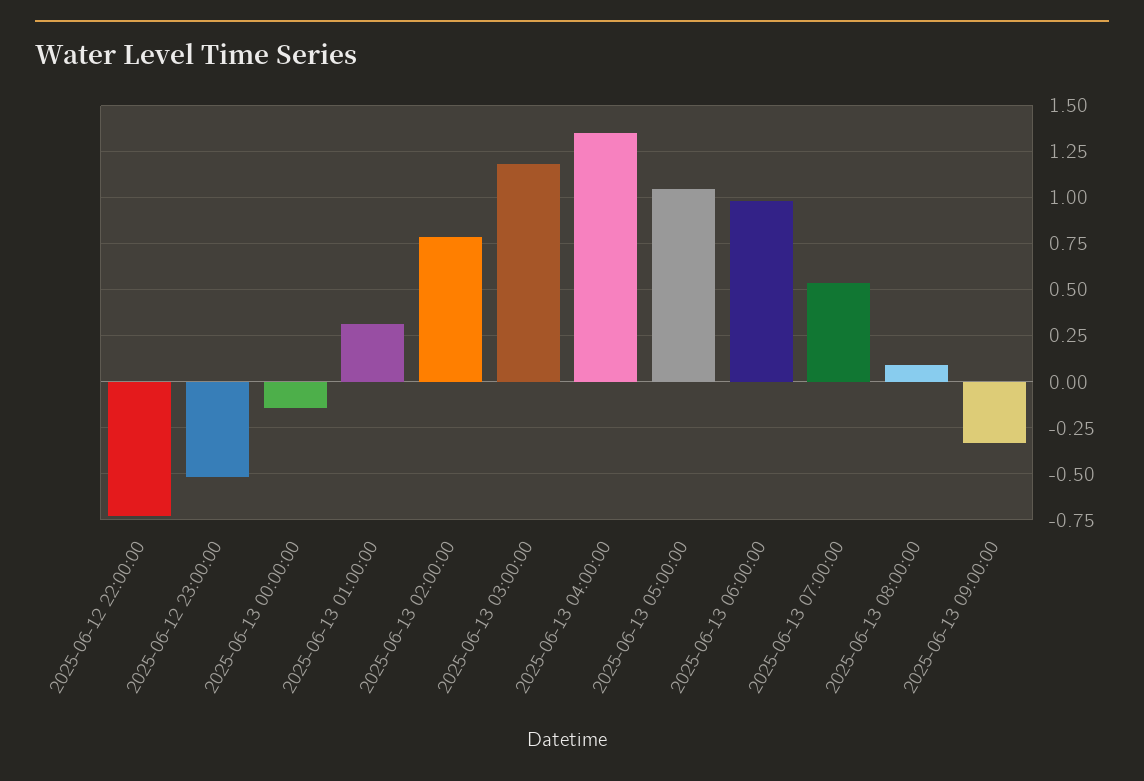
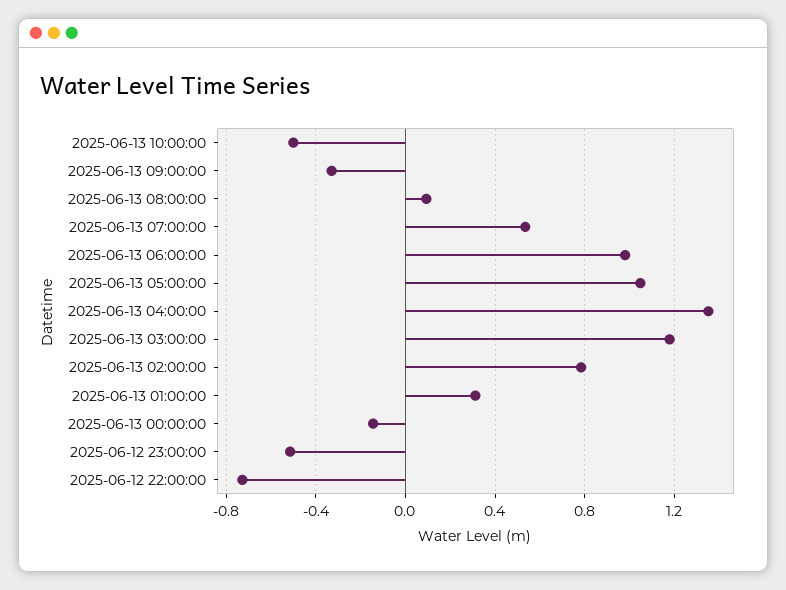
2025-06-13 10:00:00: none -> -0.5

